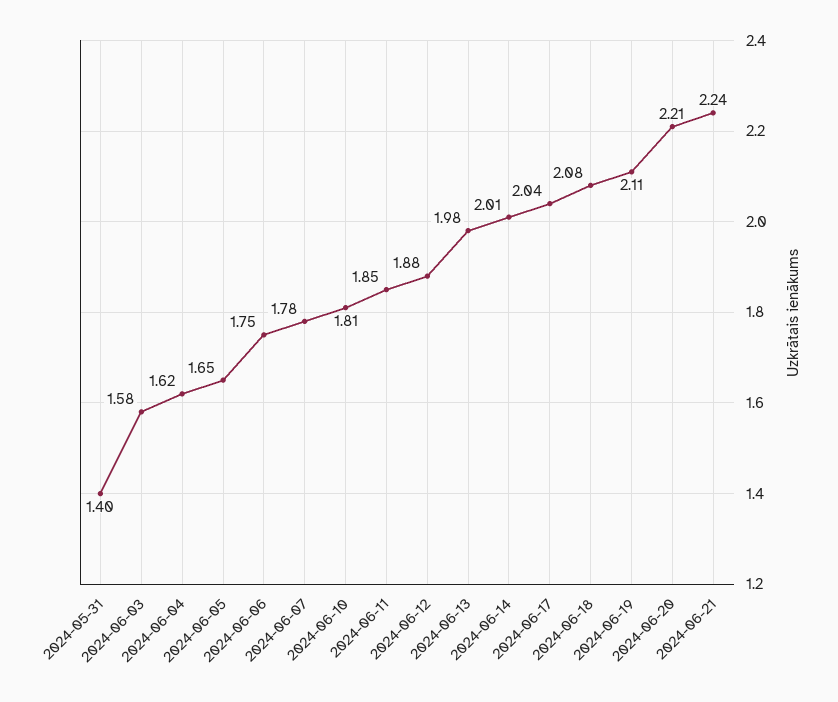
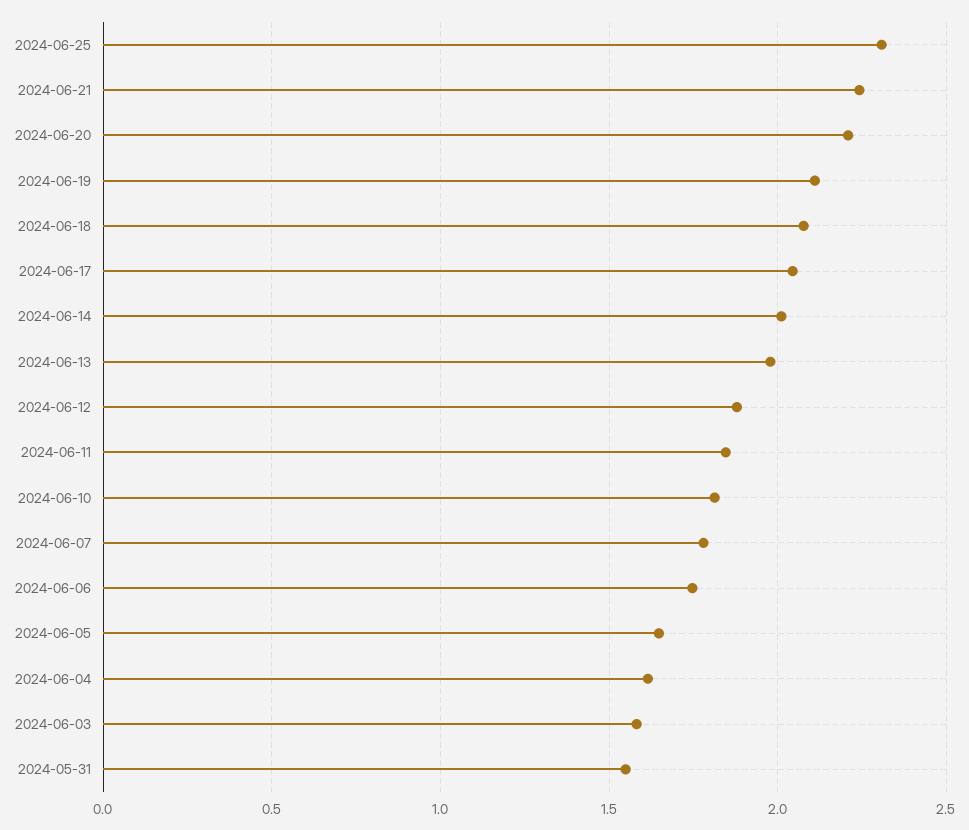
2024-05-31: 1.4 -> 1.55
2024-06-25: none -> 2.3

